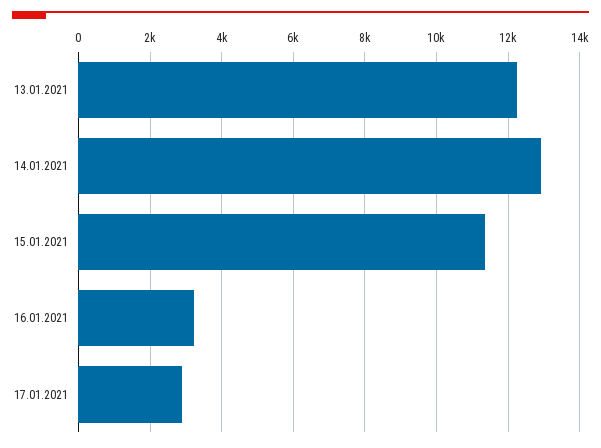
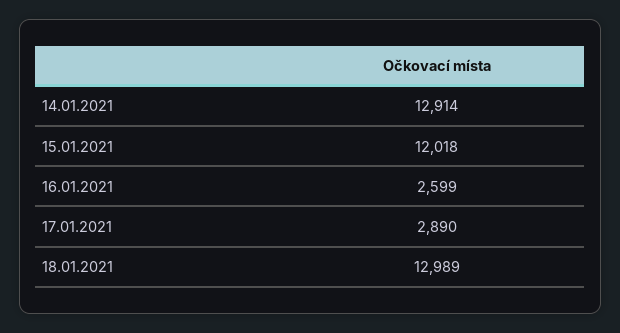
13.01.2021: 12200 -> none
15.01.2021: 11400 -> 12018
16.01.2021: 3200 -> 2599
18.01.2021: none -> 12989

